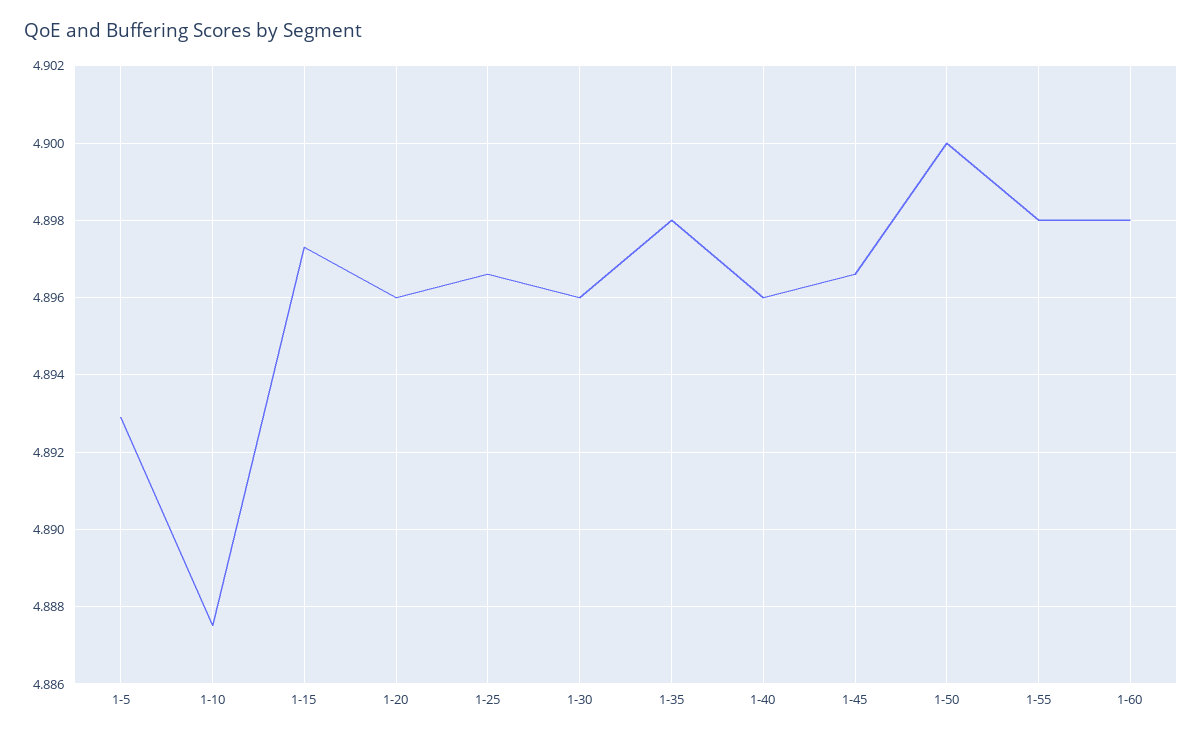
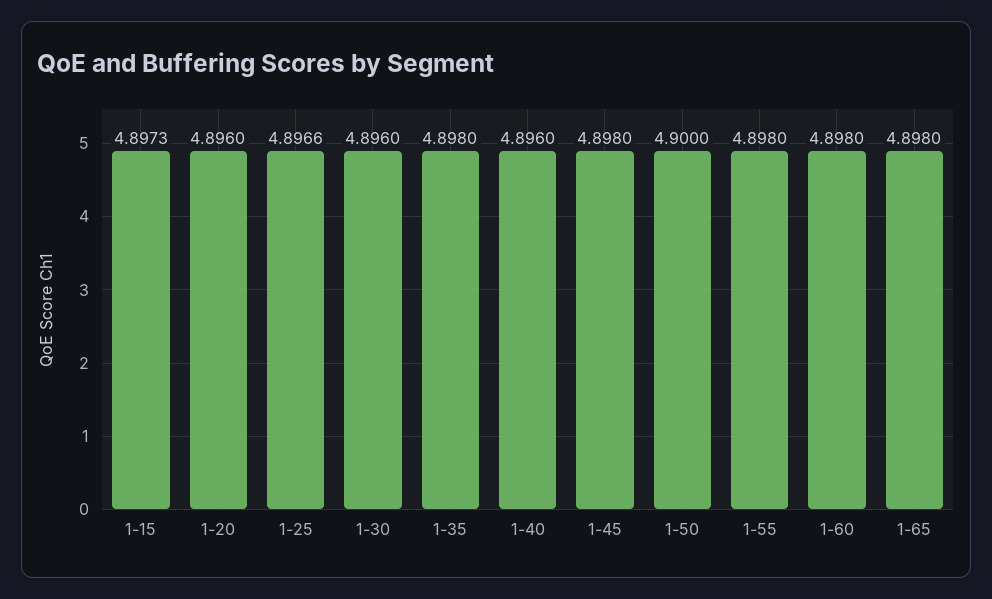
1-5: 4.893 -> none
1-10: 4.8875 -> none
1-45: 4.8965 -> 4.898
1-65: none -> 4.898

